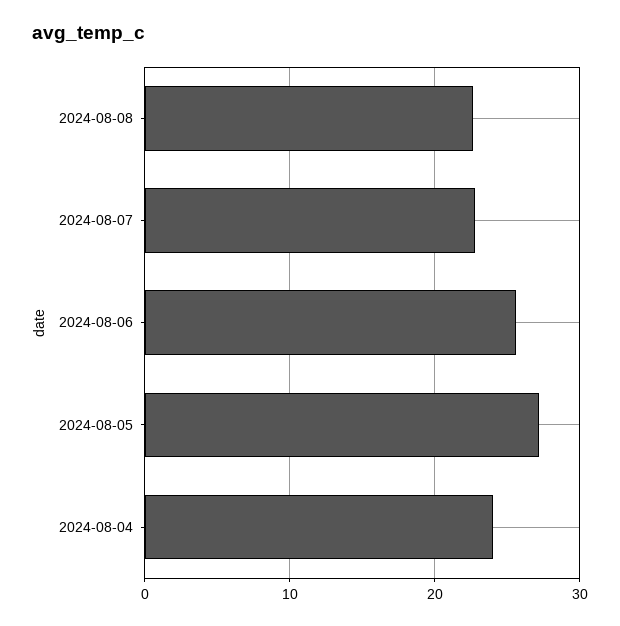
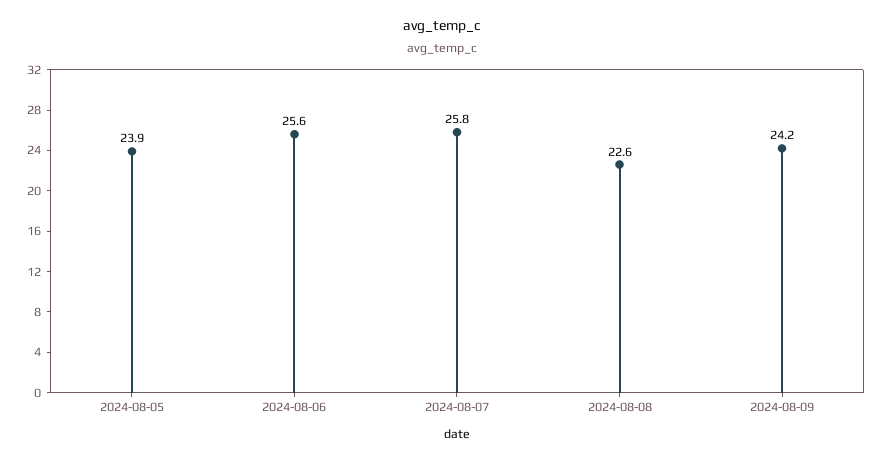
2024-08-07: 23 -> 25.8
2024-08-05: 27 -> 23.9
2024-08-04: 24 -> none
2024-08-09: none -> 24.2

